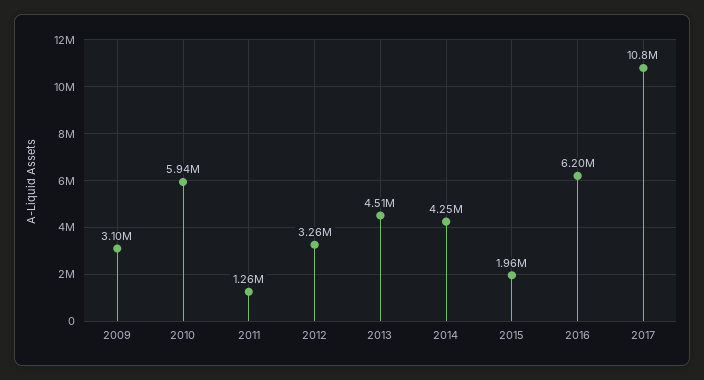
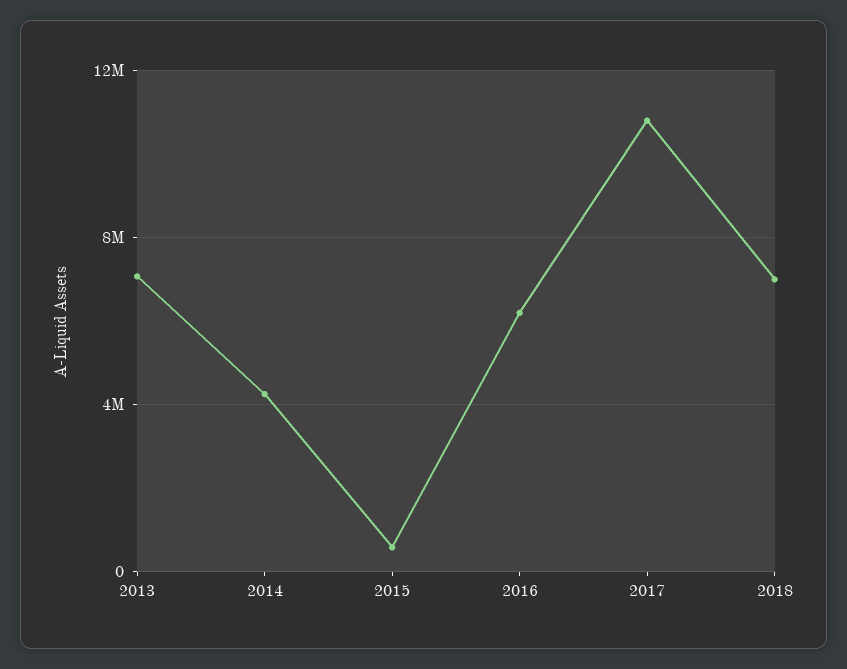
2009: 3100000 -> none
2010: 5940000 -> none
2011: 1260000 -> none
2012: 3260000 -> none
2013: 4510000 -> 7000000
2015: 1960000 -> 500000
2018: none -> 7000000

